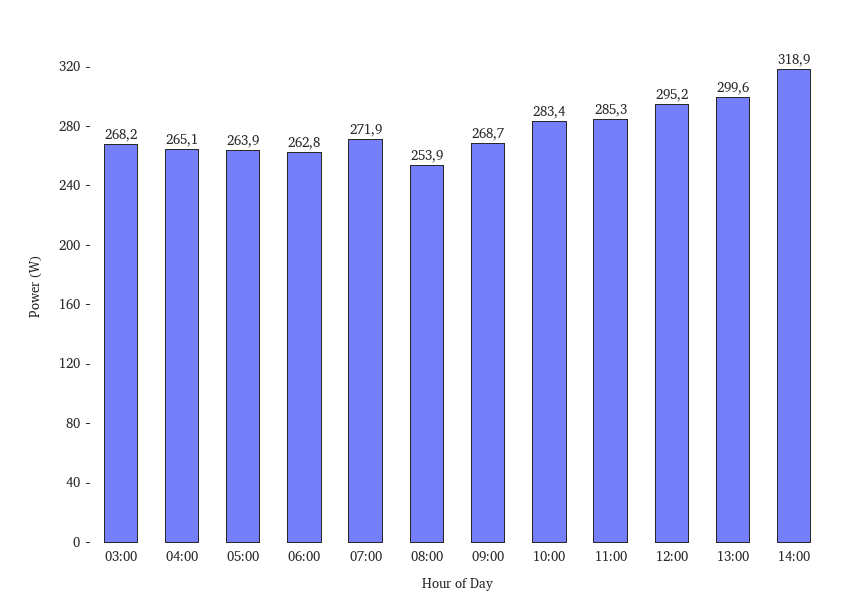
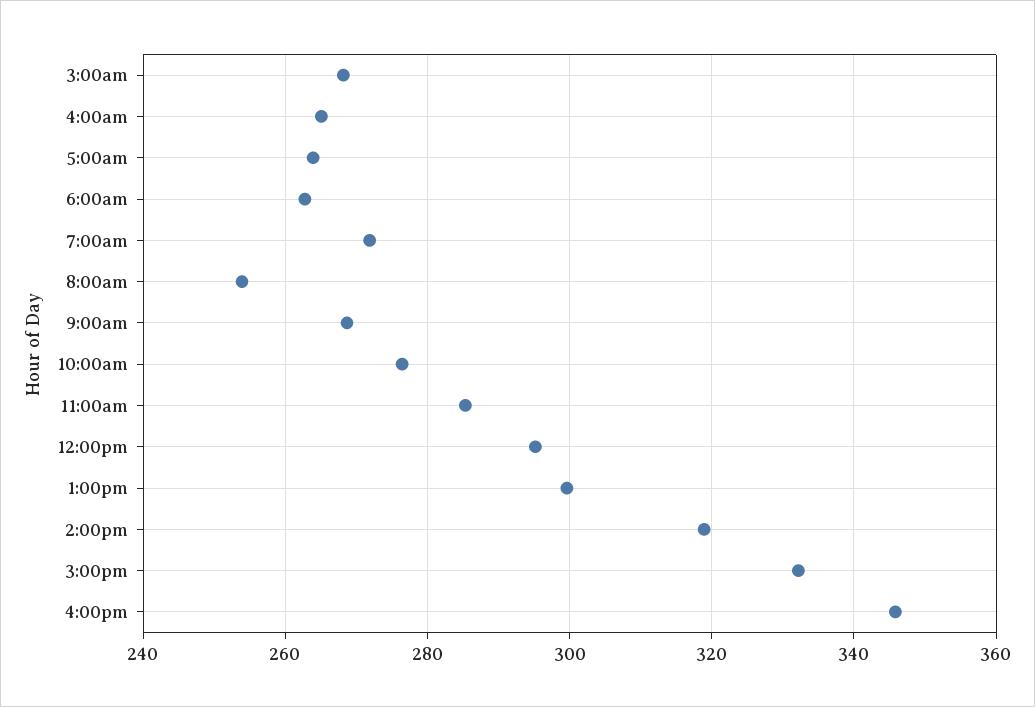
10:00: 283.4 -> 276
3:00pm: none -> 332
4:00pm: none -> 346

